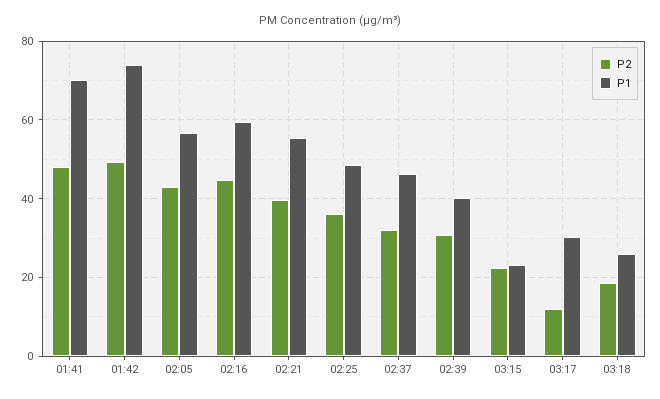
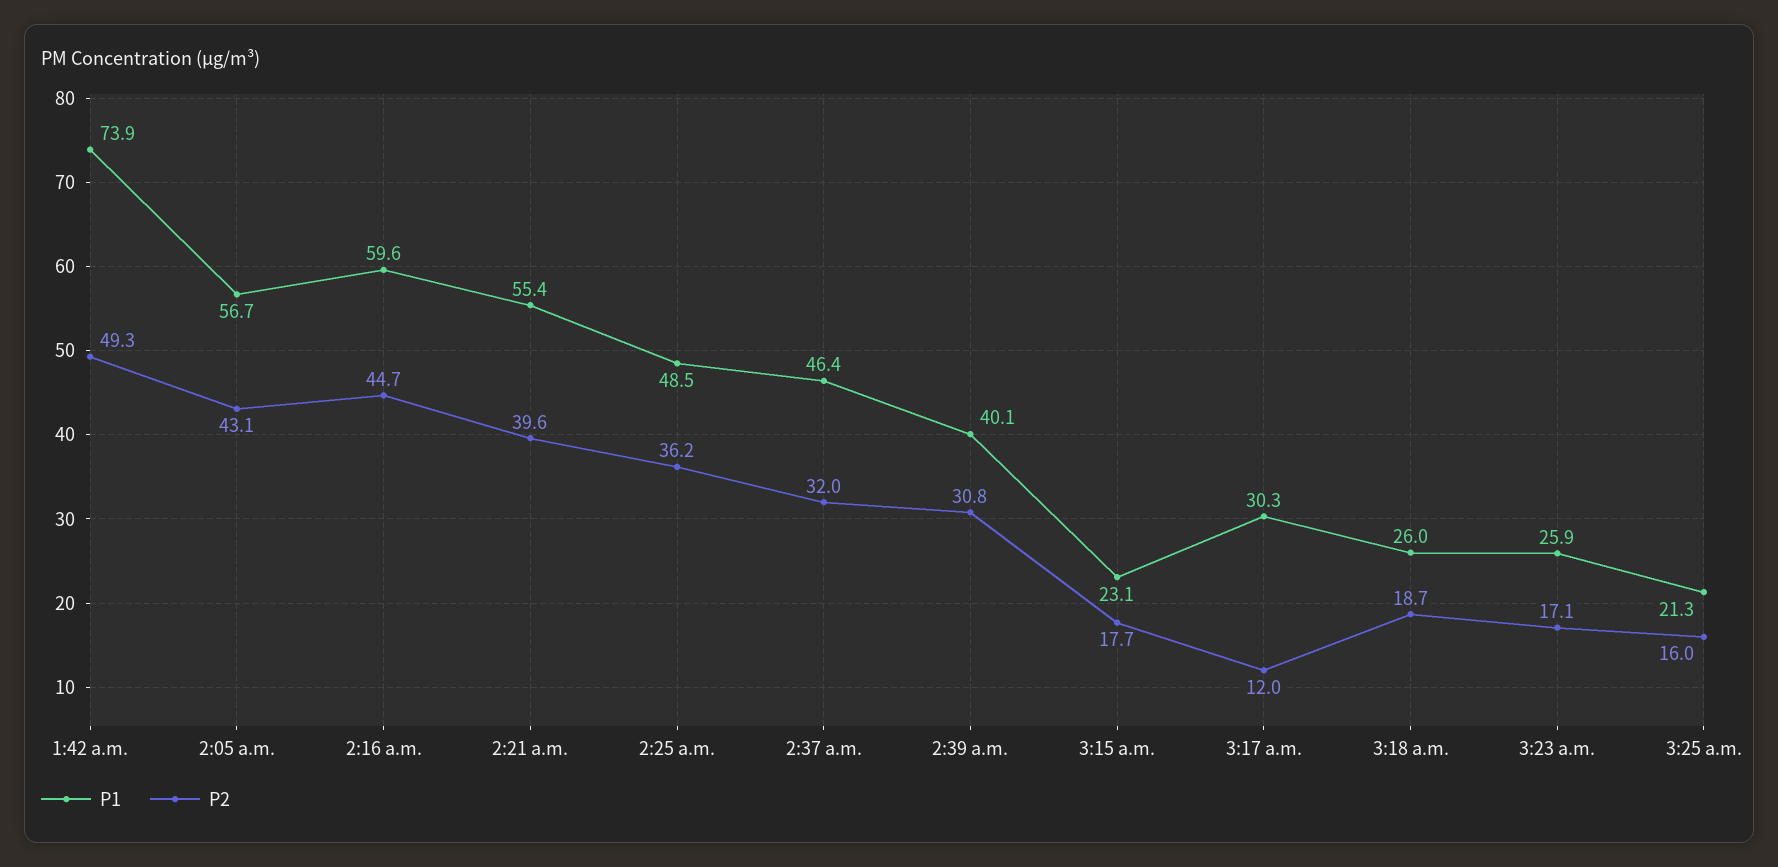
P2, 01:41: 48 -> none
P1, 01:41: 70 -> none
P2, 03:15: 22 -> 17.7
P1, 3:23 a.m.: none -> 25.9
P2, 3:23 a.m.: none -> 17.1
P1, 3:25 a.m.: none -> 21.3
P2, 3:25 a.m.: none -> 16

